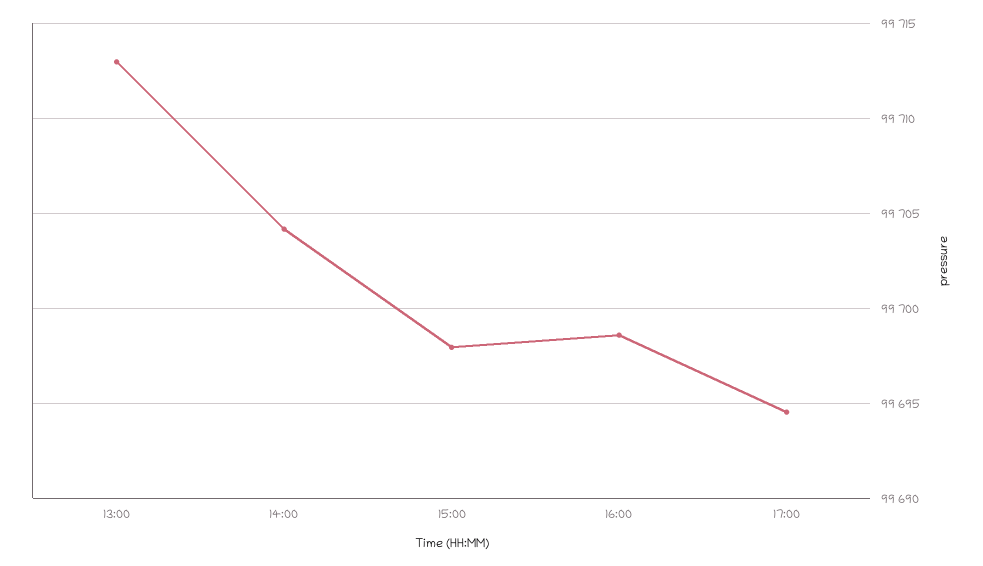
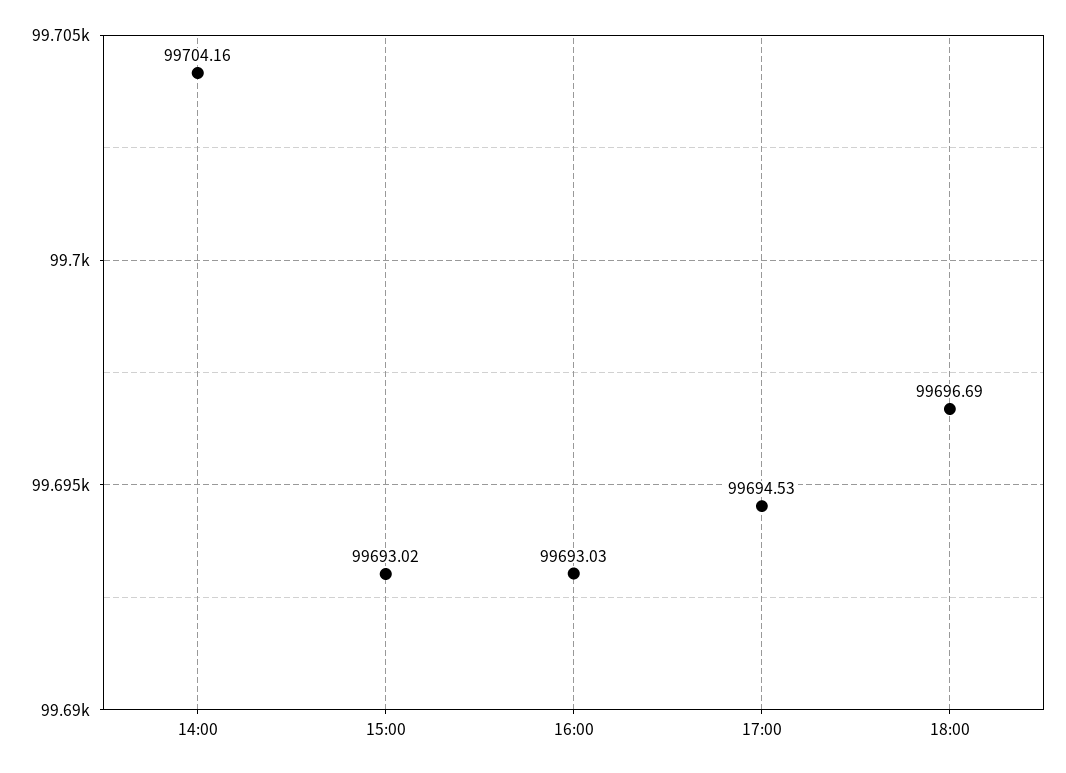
13:00: 99713 -> none
15:00: 99698 -> 99693.02
16:00: 99698.5 -> 99693.03
18:00: none -> 99696.69

